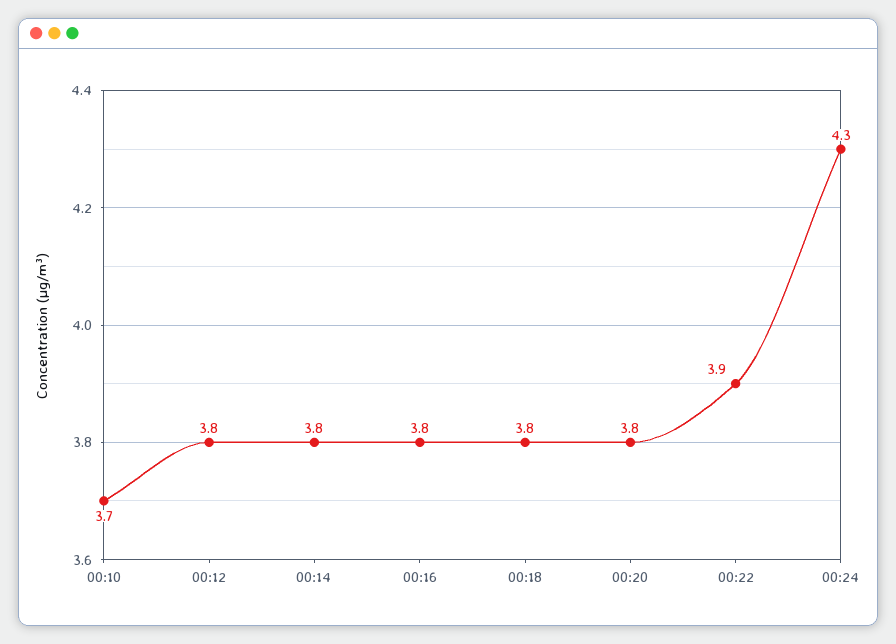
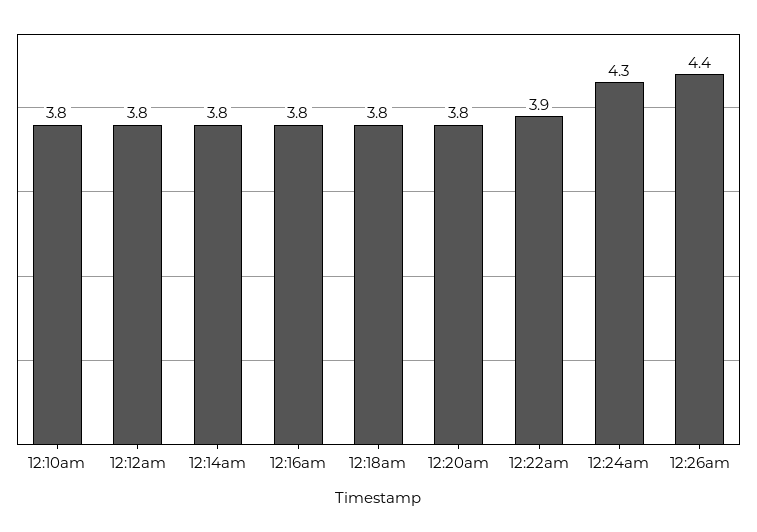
00:10: 3.7 -> 3.8
12:26am: none -> 4.4

